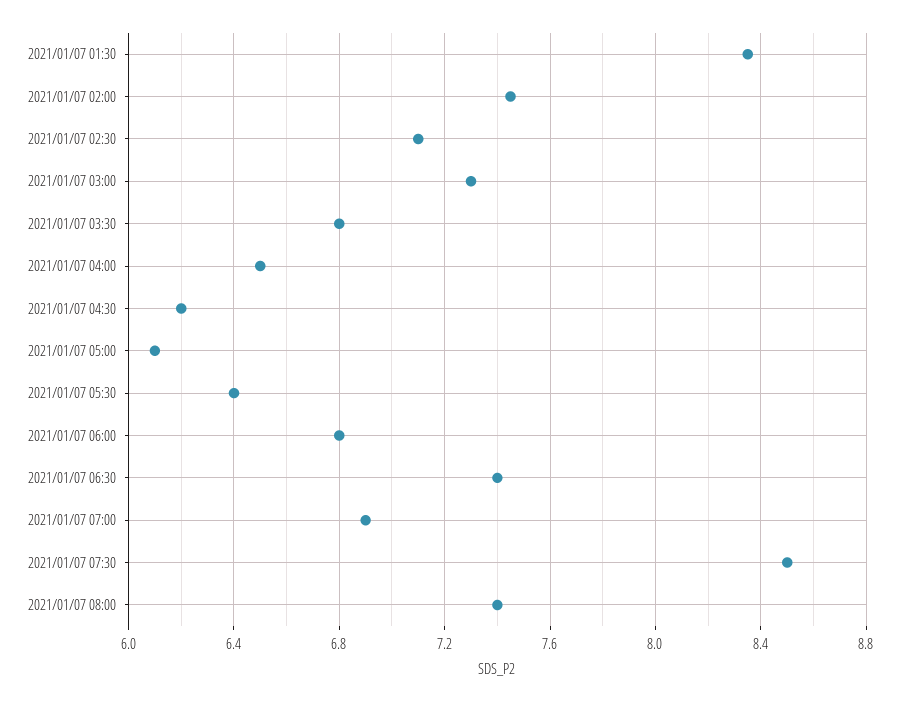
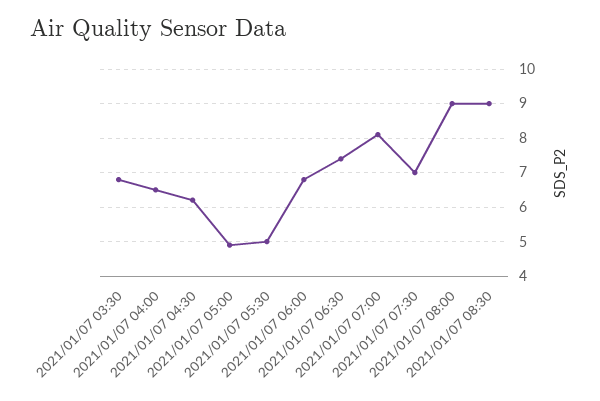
2021/01/07 01:30: 8.35 -> none
2021/01/07 02:00: 7.45 -> none
2021/01/07 02:30: 7.1 -> none
2021/01/07 03:00: 7.3 -> none
2021/01/07 05:00: 6.1 -> 5
2021/01/07 05:30: 6.4 -> 5
2021/01/07 07:00: 6.9 -> 8
2021/01/07 07:30: 8.5 -> 7
2021/01/07 08:00: 7.4 -> 9
2021/01/07 08:30: none -> 9

